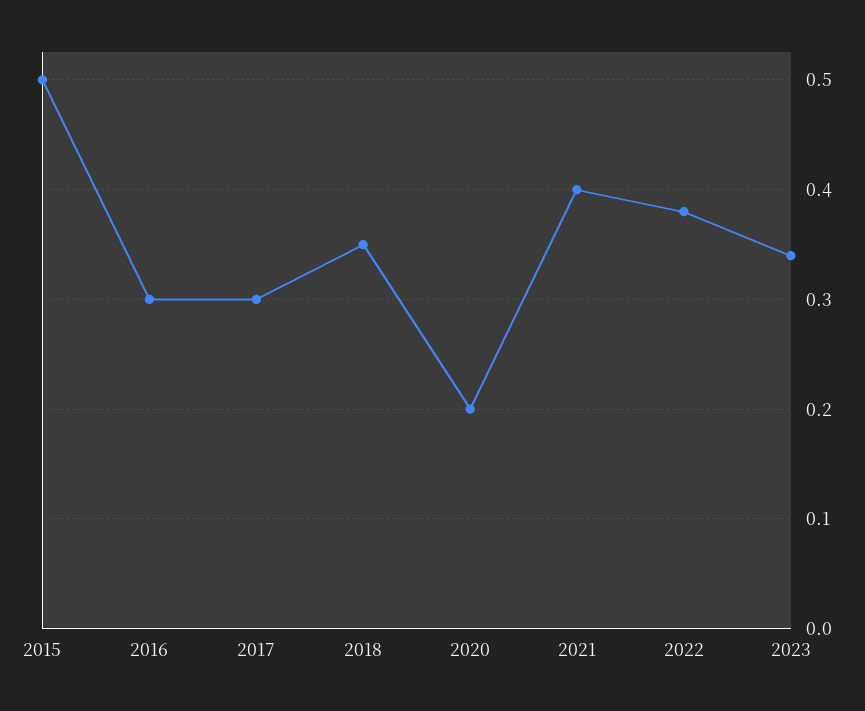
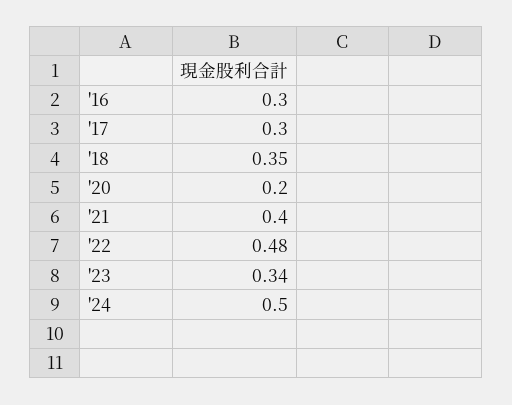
2015: 0.5 -> none
2022: 0.38 -> 0.48
'24: none -> 0.5

